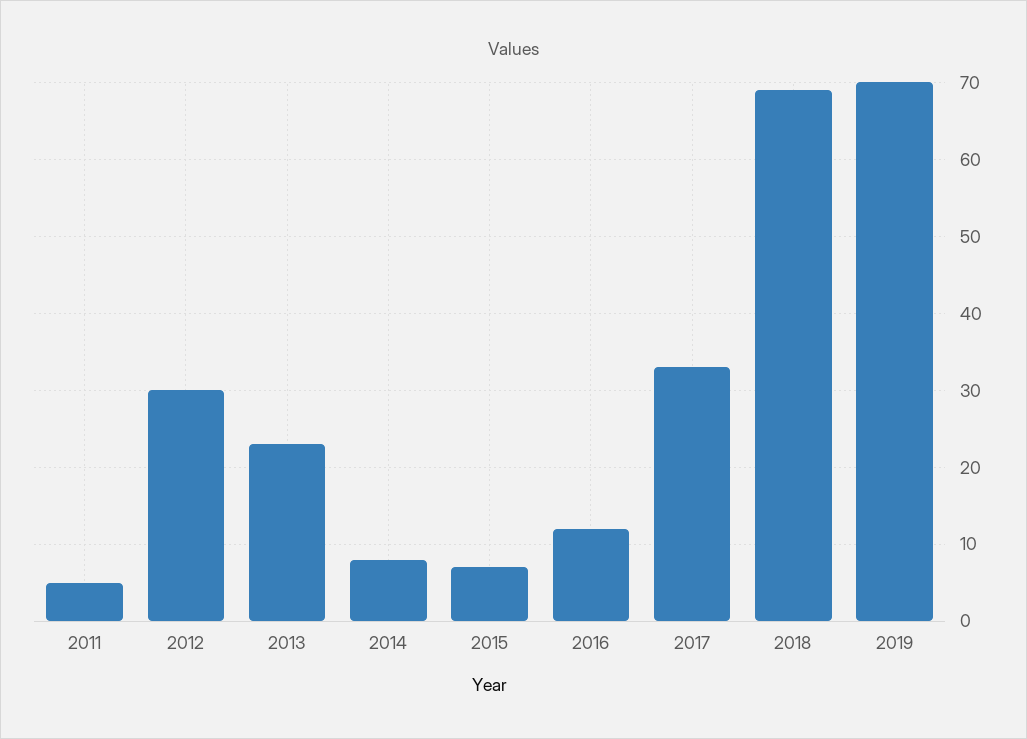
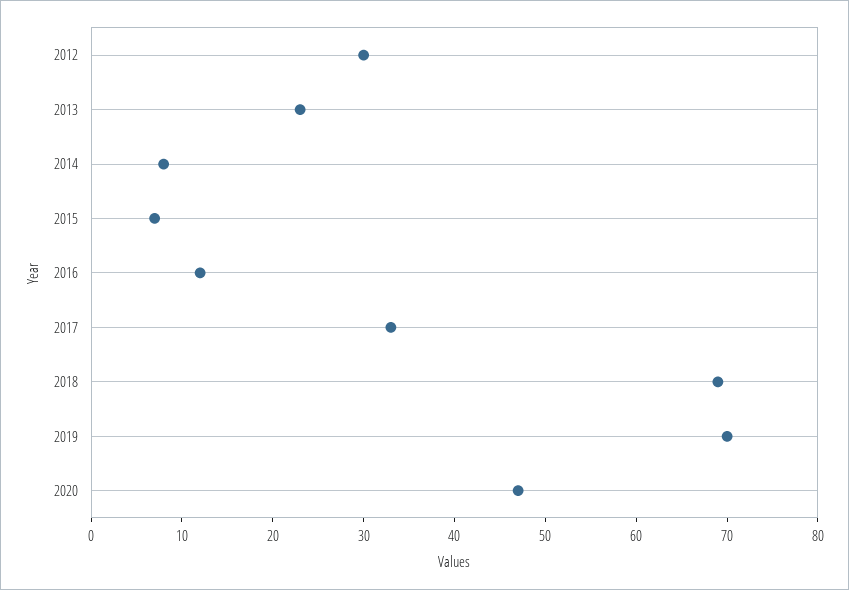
2011: 5 -> none
2020: none -> 47

